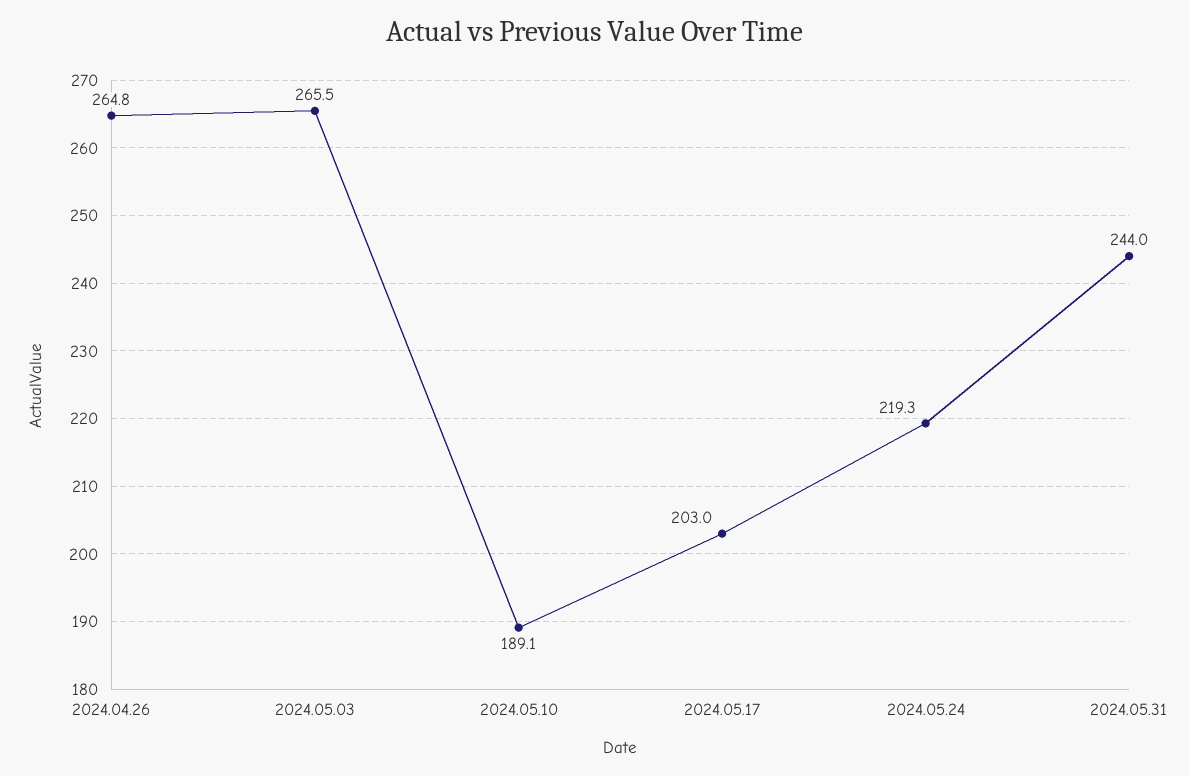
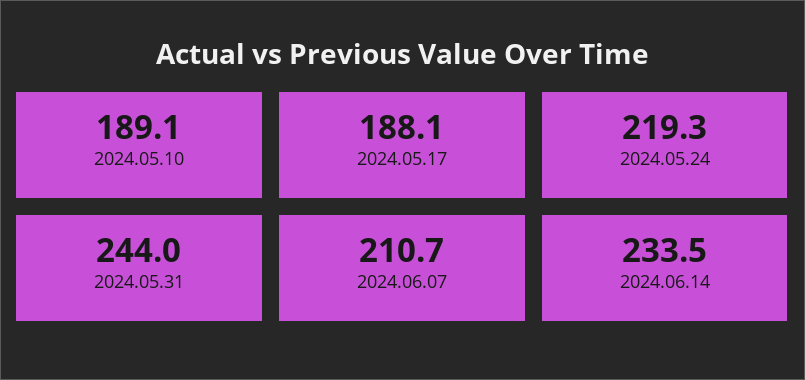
2024.04.26: 264.8 -> none
2024.05.03: 265.5 -> none
2024.05.17: 203 -> 188.1
2024.06.07: none -> 210.7
2024.06.14: none -> 233.5

